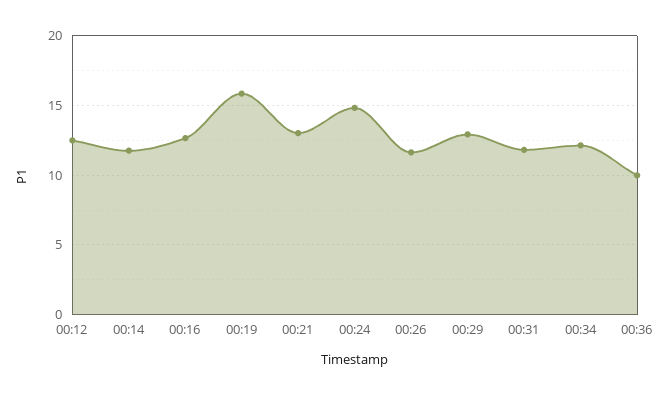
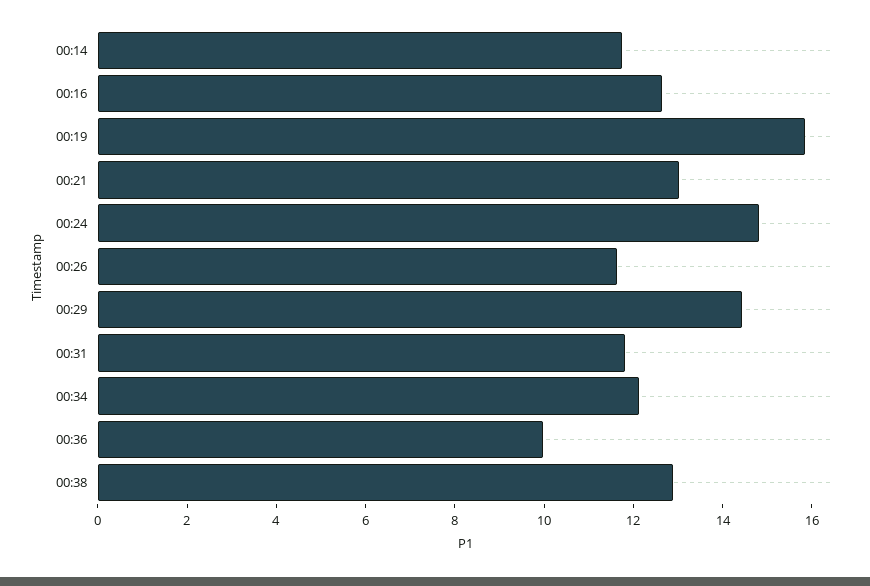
00:12: 12.5 -> none
00:29: 13 -> 14.5
00:38: none -> 13

